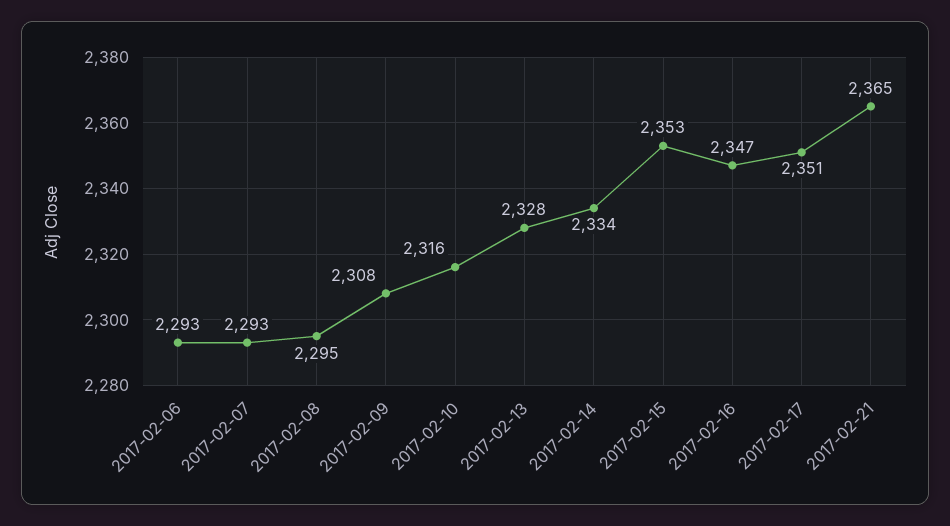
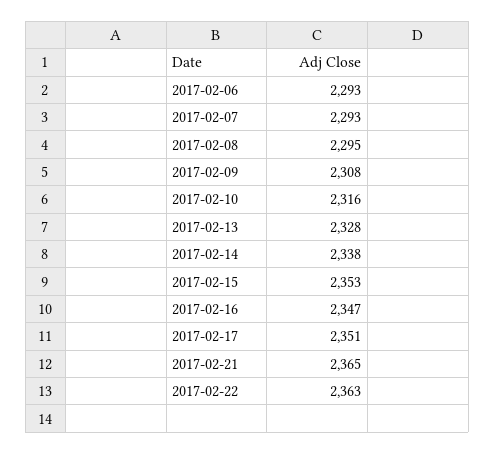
2017-02-14: 2334 -> 2338
2017-02-22: none -> 2363

